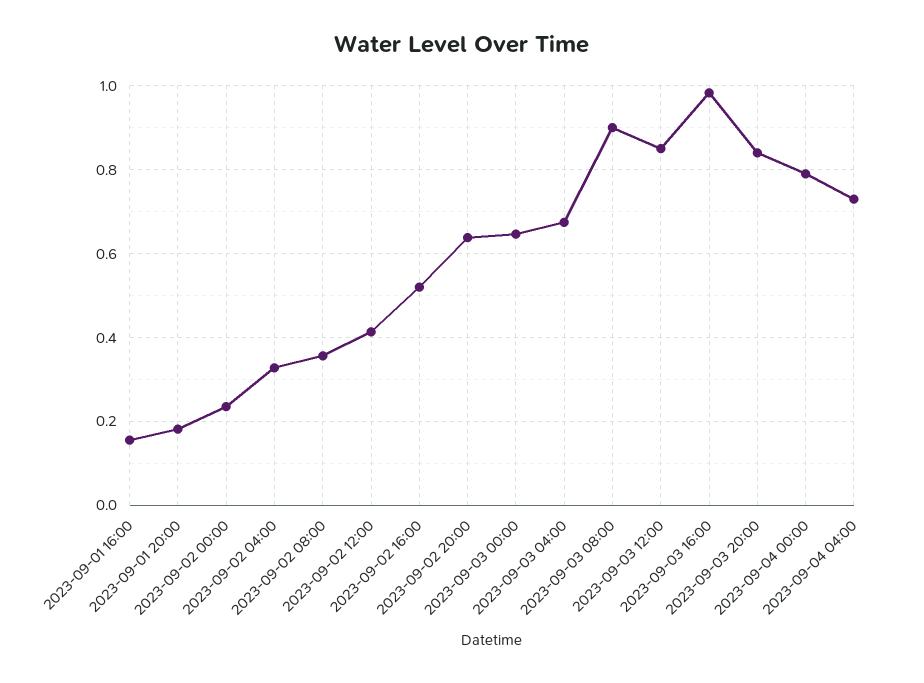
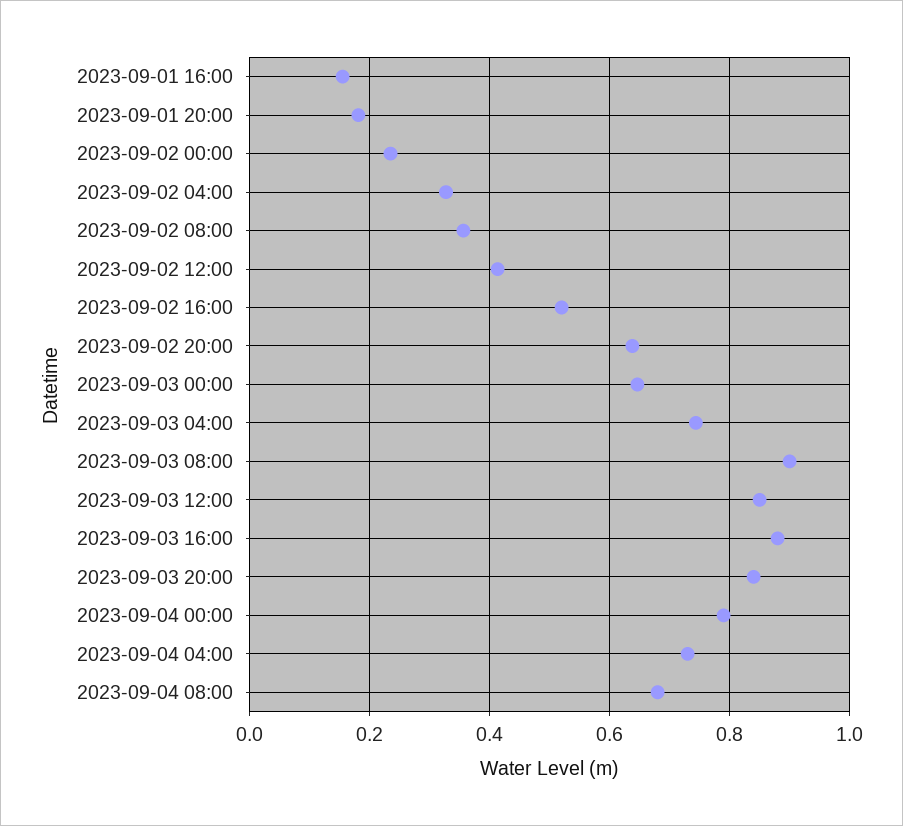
2023-09-03 04:00: 0.68 -> 0.74
2023-09-03 16:00: 0.98 -> 0.88
2023-09-04 08:00: none -> 0.68

